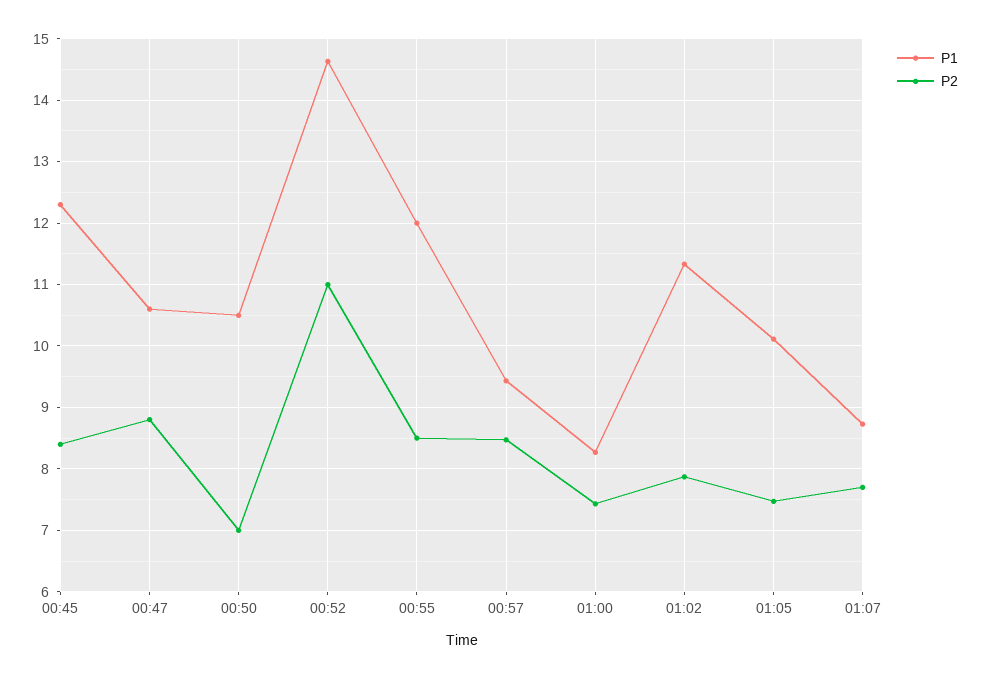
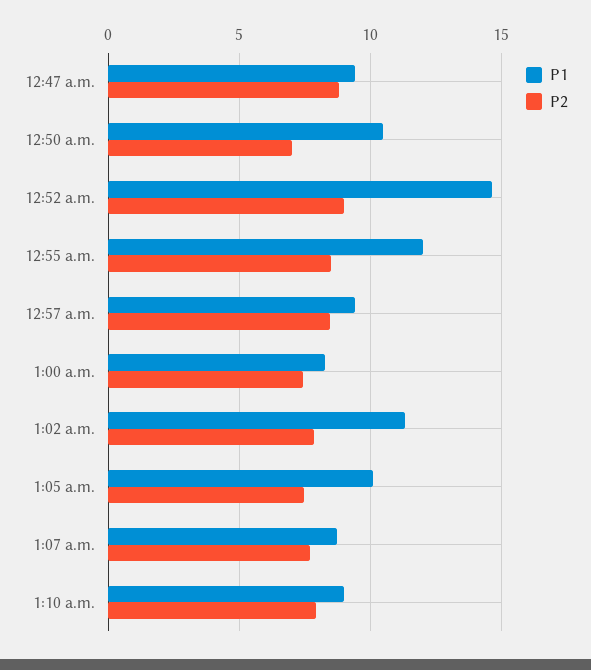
P1, 00:45: 12.3 -> none
P2, 00:45: 8.4 -> none
P1, 00:47: 10.6 -> 9.5
P2, 00:52: 11 -> 9
P1, 1:10 a.m.: none -> 9
P2, 1:10 a.m.: none -> 8

